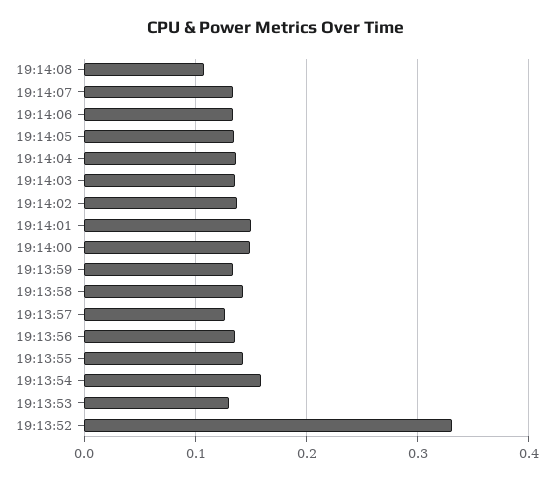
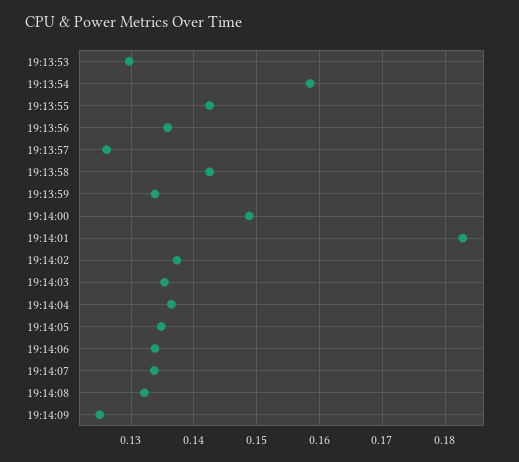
19:14:08: 0.11 -> 0.132
19:14:01: 0.15 -> 0.183
19:13:52: 0.33 -> none
19:14:09: none -> 0.125

